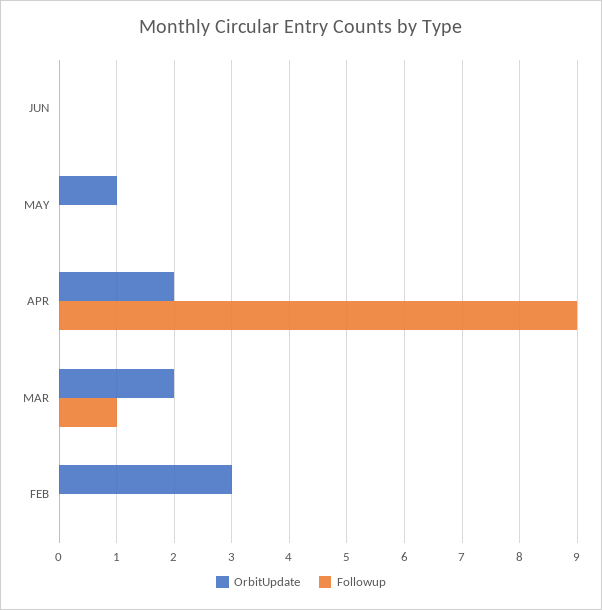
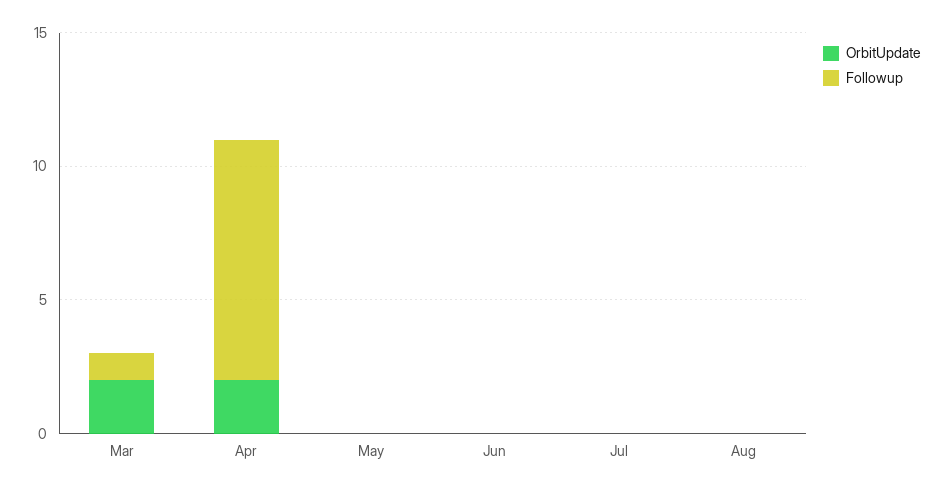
OrbitUpdate, MAY: 1 -> 0
OrbitUpdate, FEB: 3 -> none
Followup, FEB: 0 -> none
OrbitUpdate, Jul: none -> 0
Followup, Jul: none -> 0
OrbitUpdate, Aug: none -> 0
Followup, Aug: none -> 0

